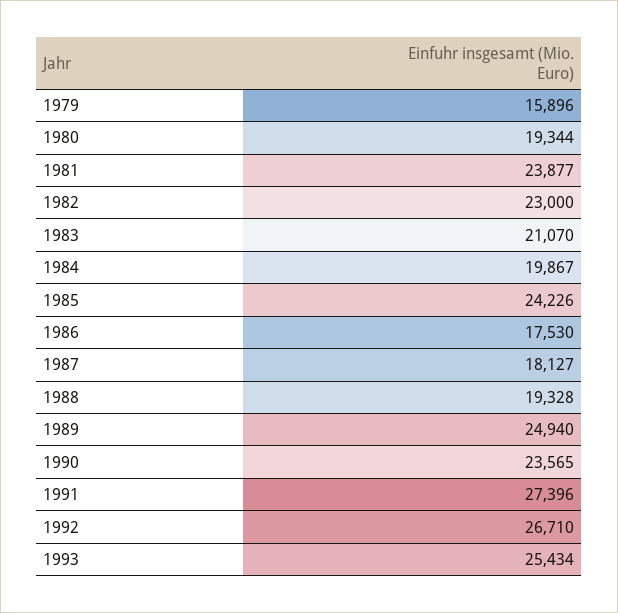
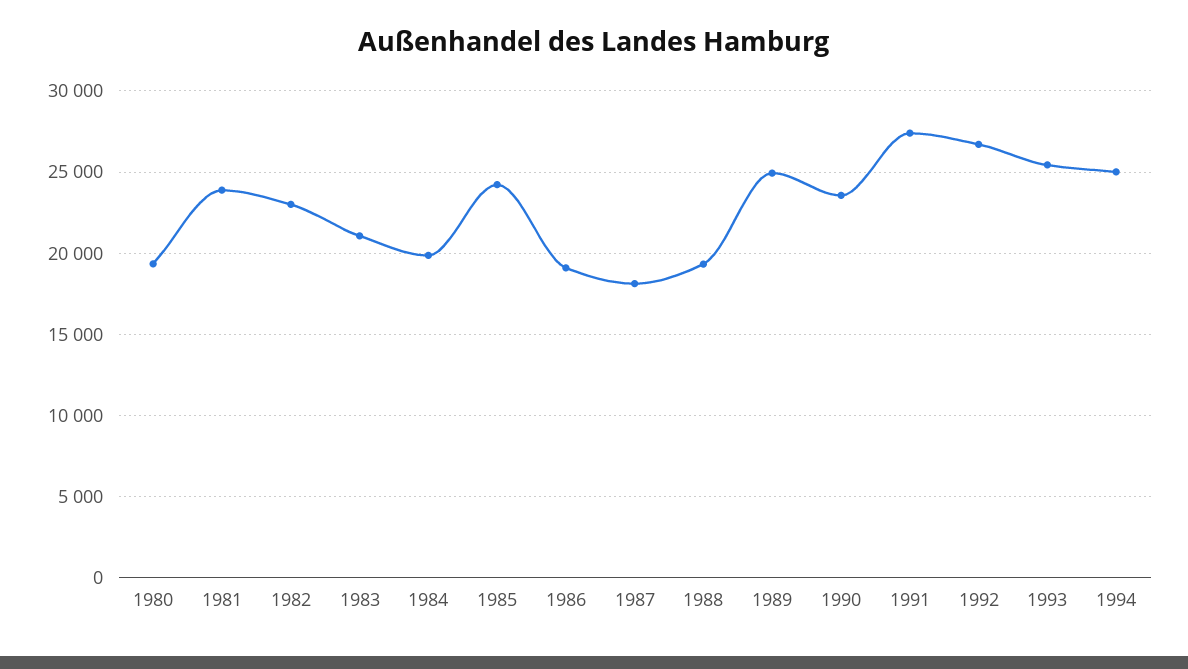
1979: 15896 -> none
1986: 17530 -> 19000
1994: none -> 25000

